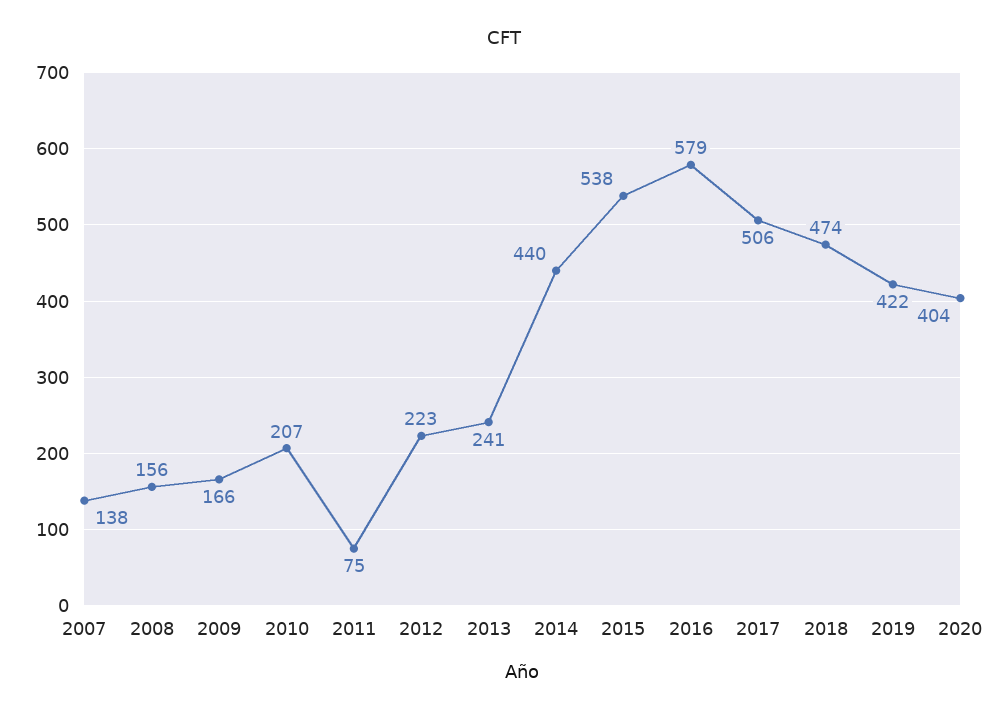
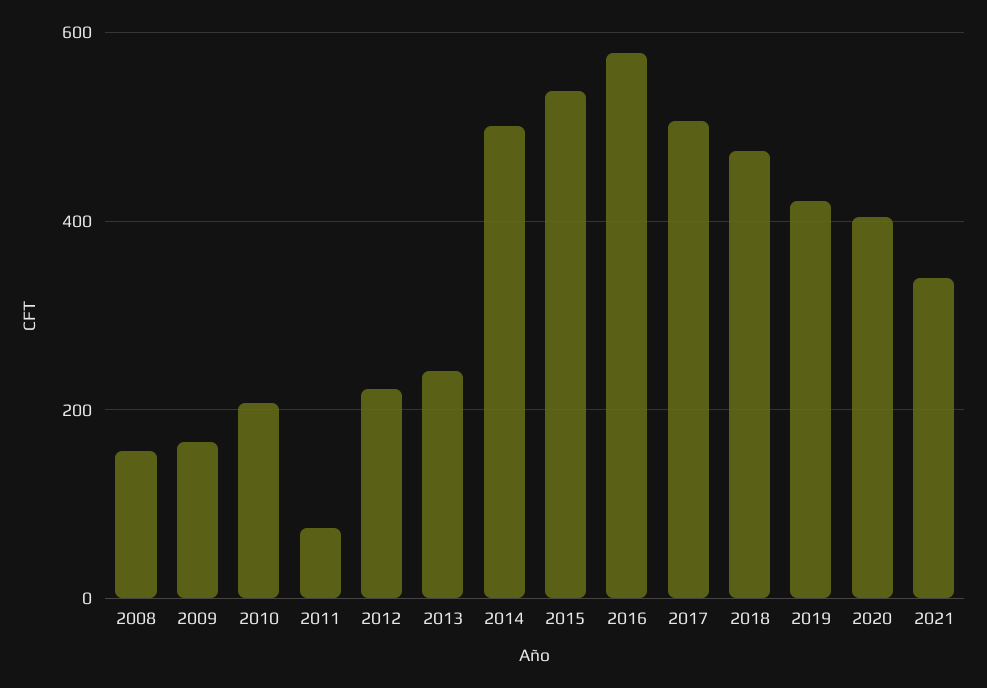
2007: 138 -> none
2014: 440 -> 500
2021: none -> 340

